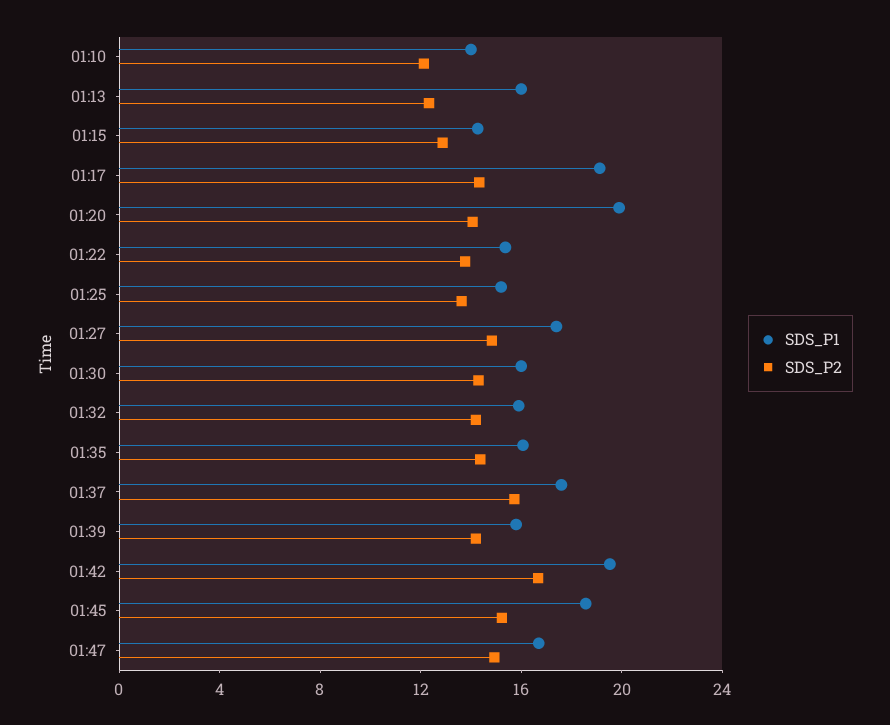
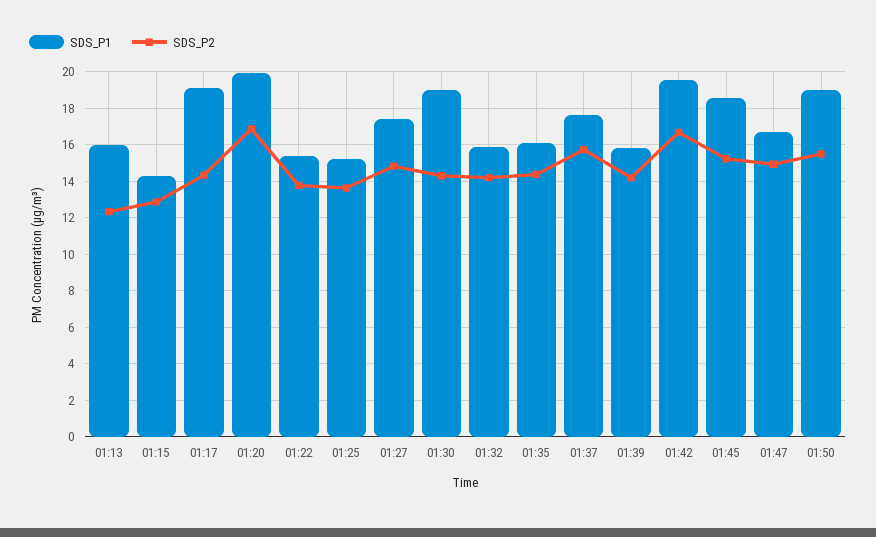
SDS_P1, 01:10: 14 -> none
SDS_P2, 01:10: 12 -> none
SDS_P2, 01:20: 14 -> 17
SDS_P1, 01:30: 16 -> 19
SDS_P1, 01:50: none -> 19
SDS_P2, 01:50: none -> 15.5

